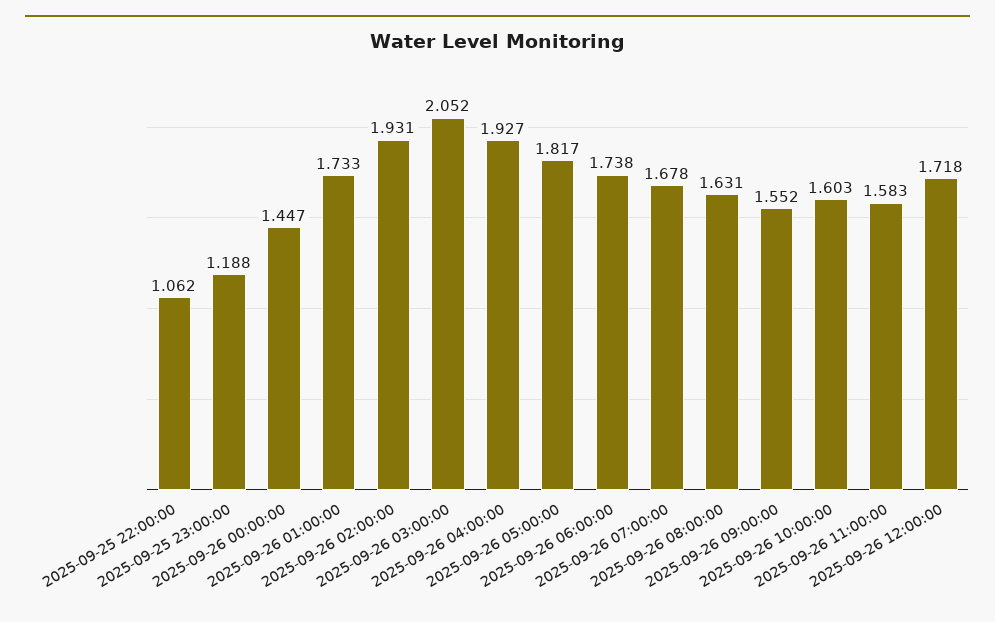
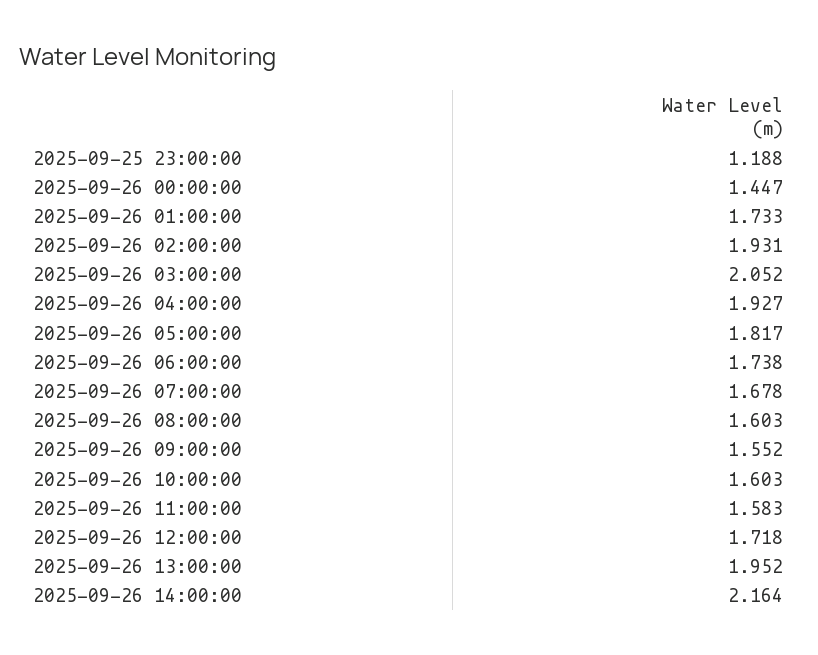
2025-09-25 22:00:00: 1.062 -> none
2025-09-26 08:00:00: 1.631 -> 1.603
2025-09-26 13:00:00: none -> 1.952
2025-09-26 14:00:00: none -> 2.164

